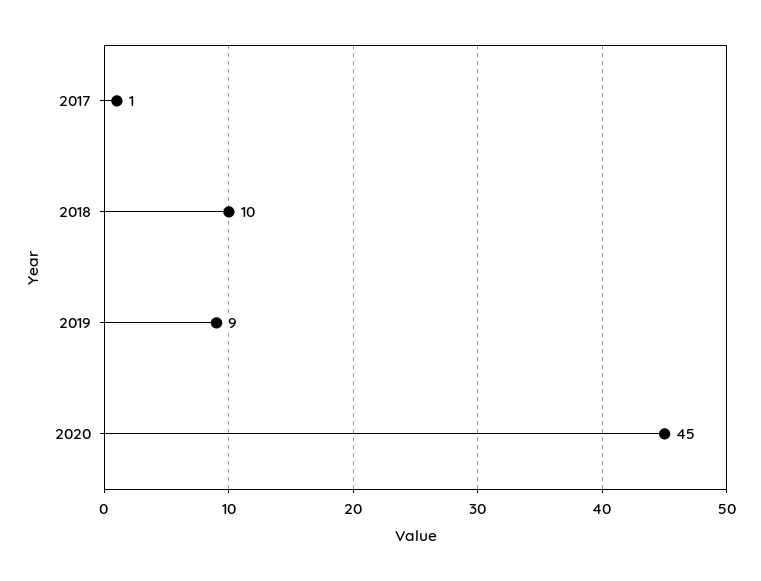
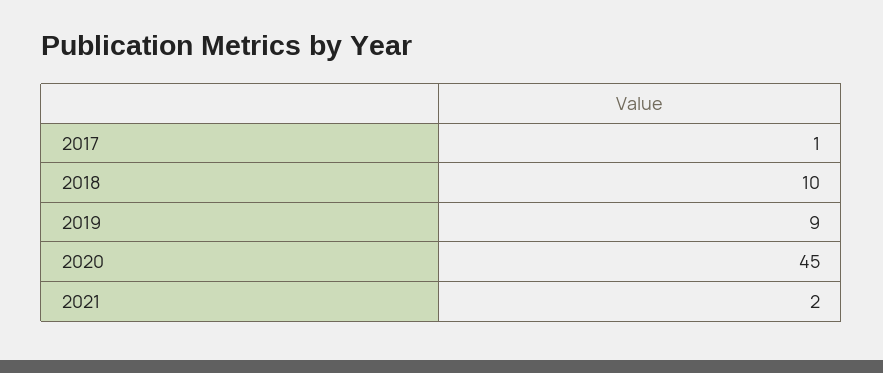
2021: none -> 2

